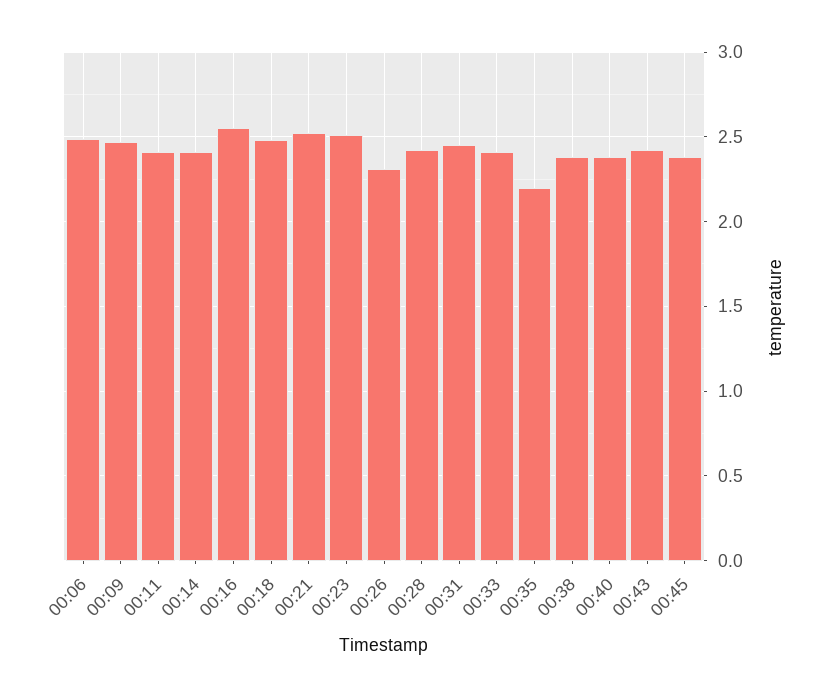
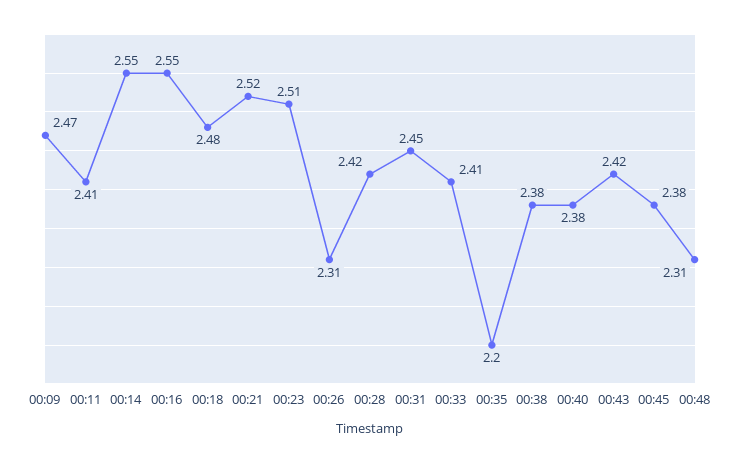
00:06: 2.5 -> none
00:14: 2.4 -> 2.55
00:48: none -> 2.31

